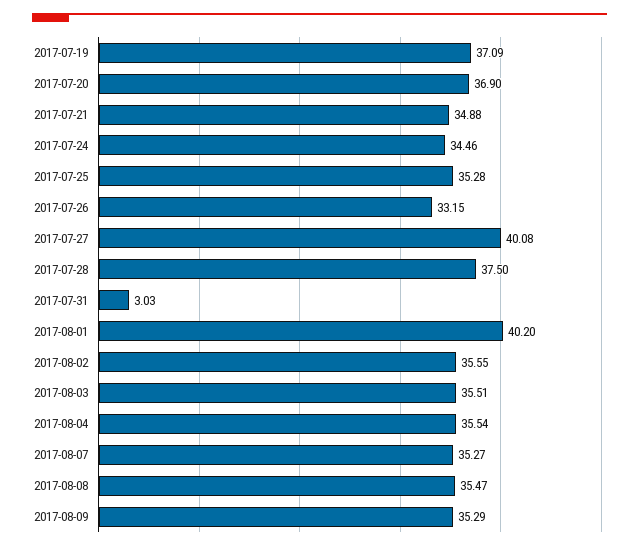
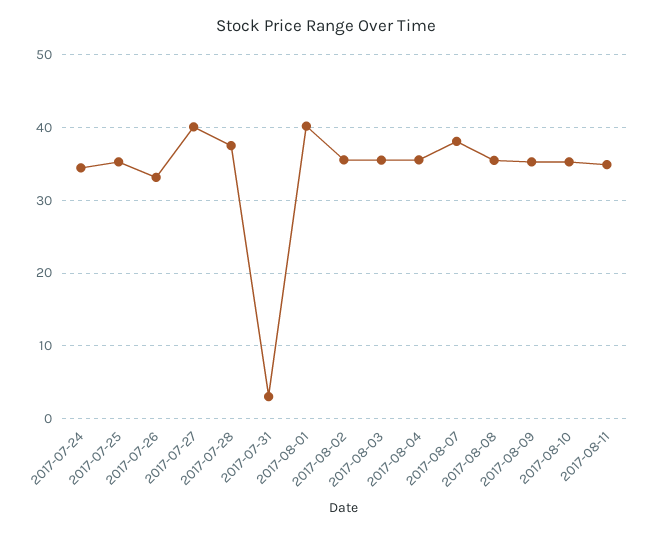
2017-07-19: 37.09 -> none
2017-07-20: 36.9 -> none
2017-07-21: 34.88 -> none
2017-08-07: 35.27 -> 38
2017-08-10: none -> 35
2017-08-11: none -> 35

